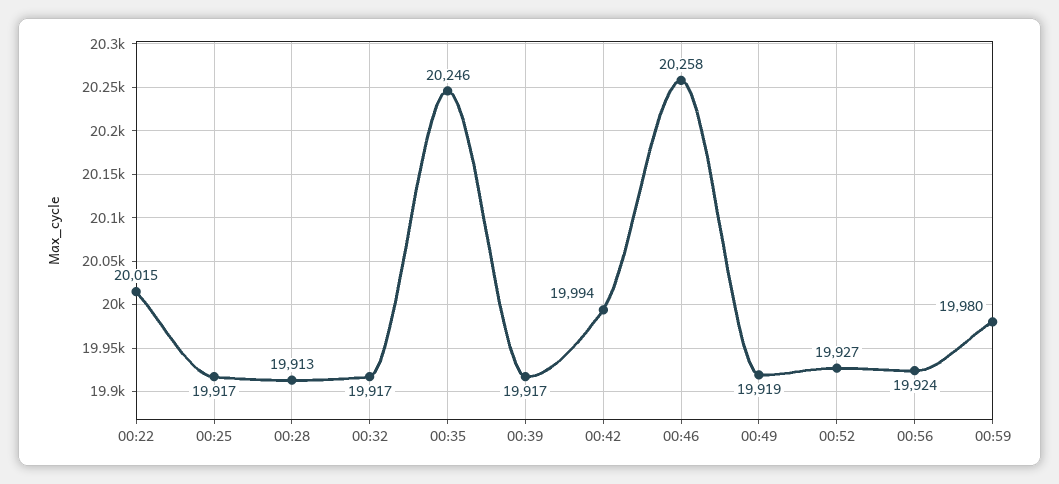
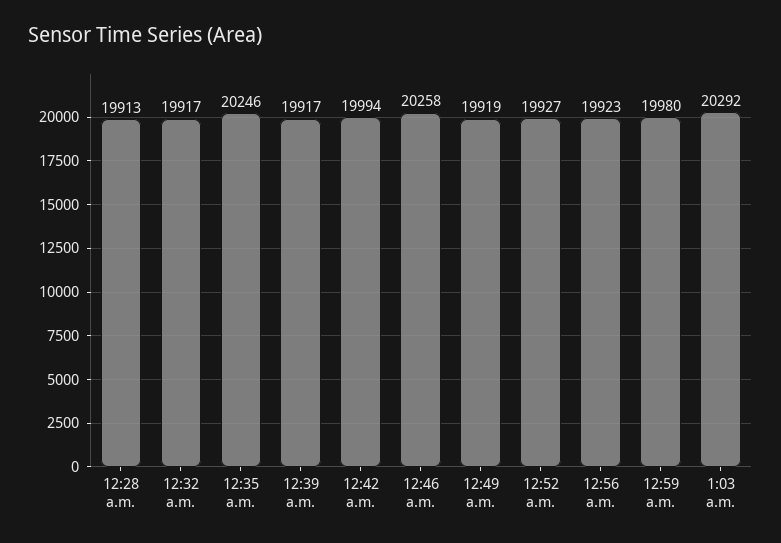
00:22: 20015 -> none
00:25: 19917 -> none
00:56: 19924 -> 19923
1:03 a.m.: none -> 20292

